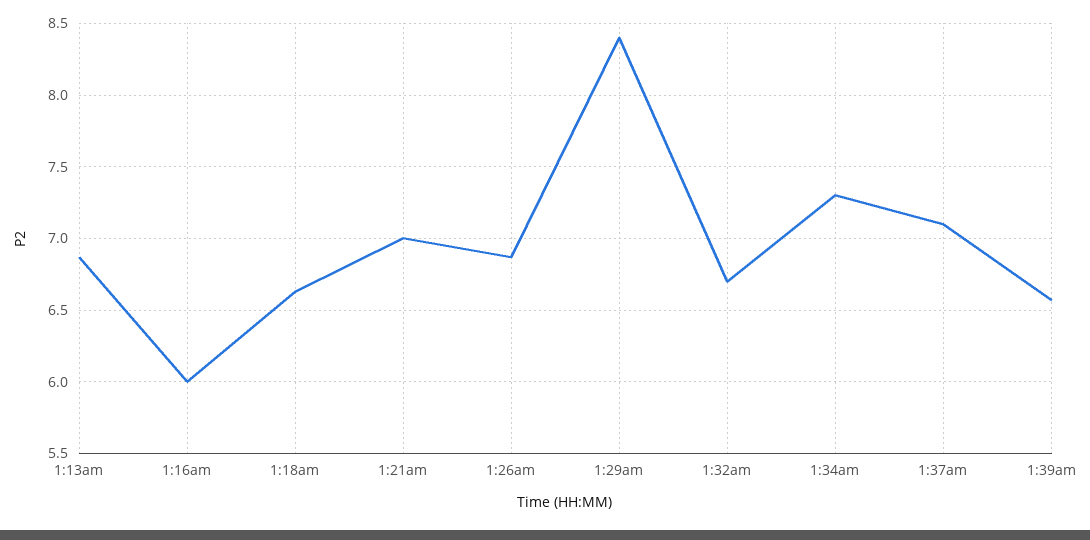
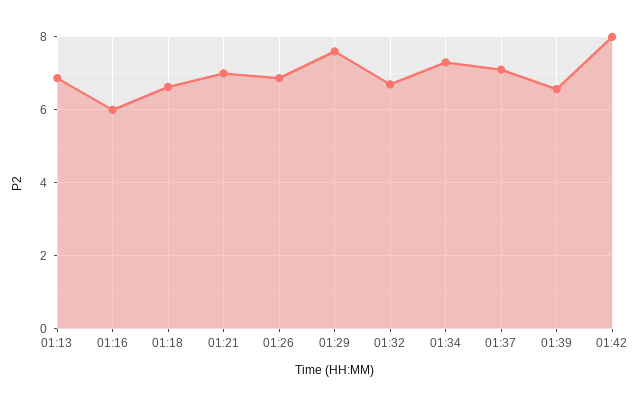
1:29am: 8.4 -> 7.6
01:42: none -> 8

